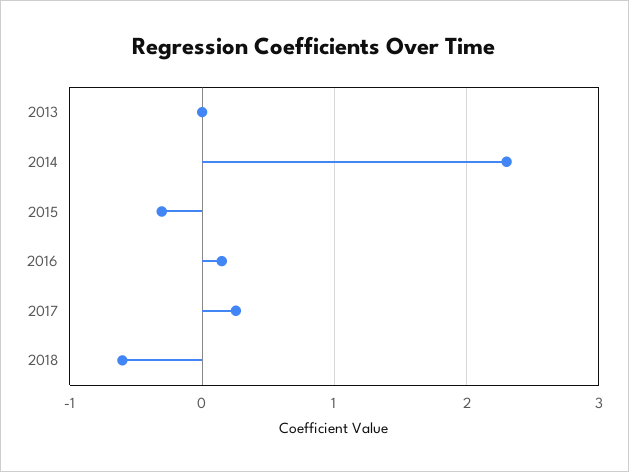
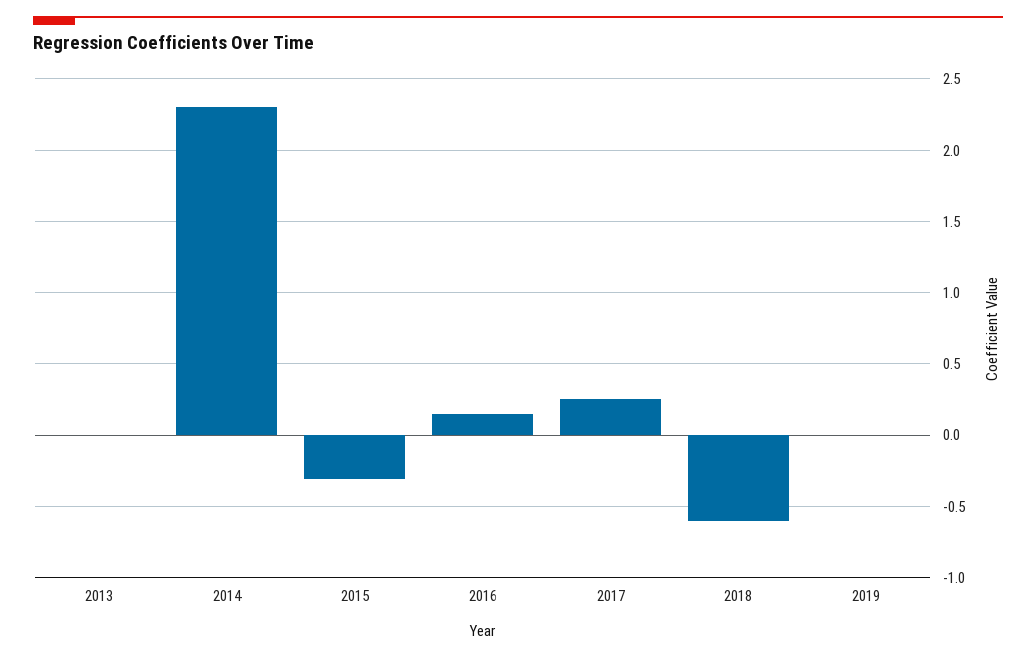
2019: none -> 0

